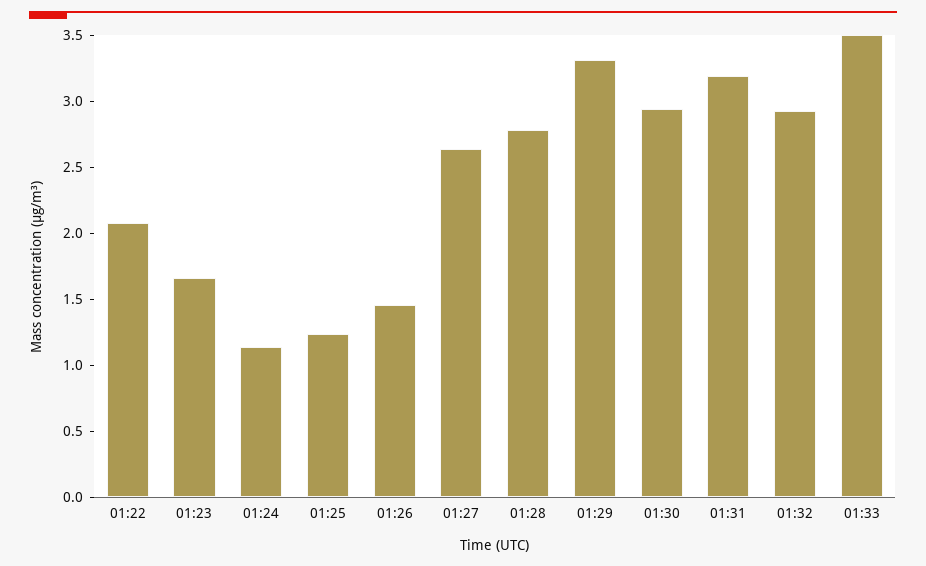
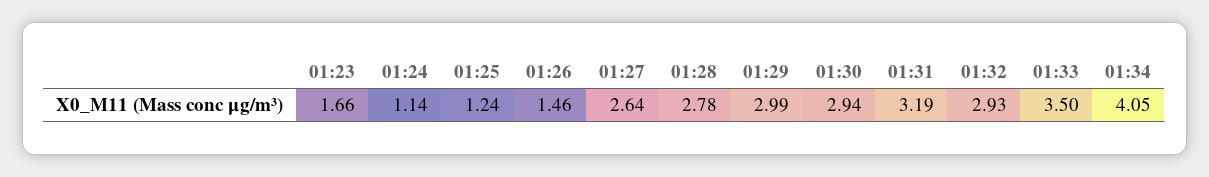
01:22: 2.1 -> none
01:29: 3.3 -> 2.99
01:34: none -> 4.05

